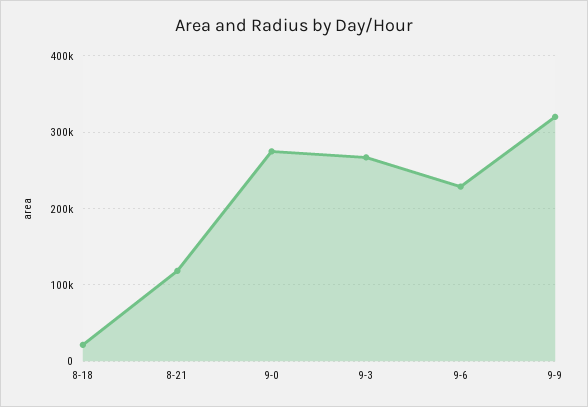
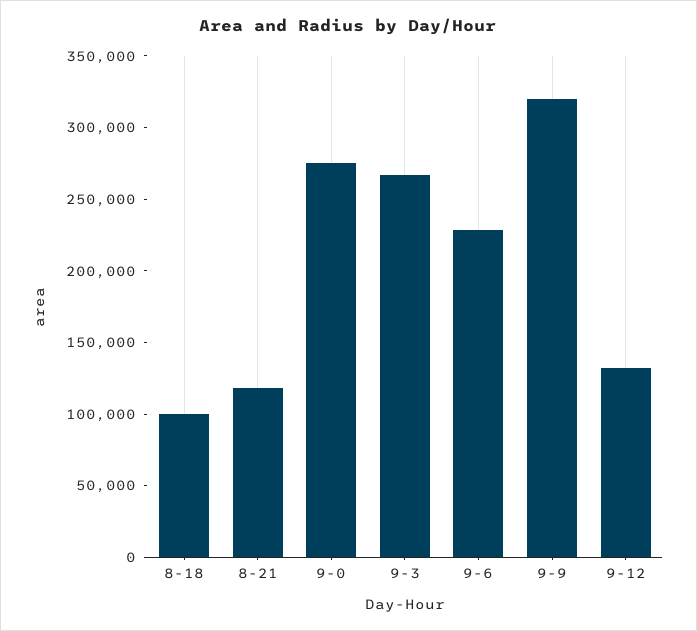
8-18: 20000 -> 100000
9-12: none -> 130000

